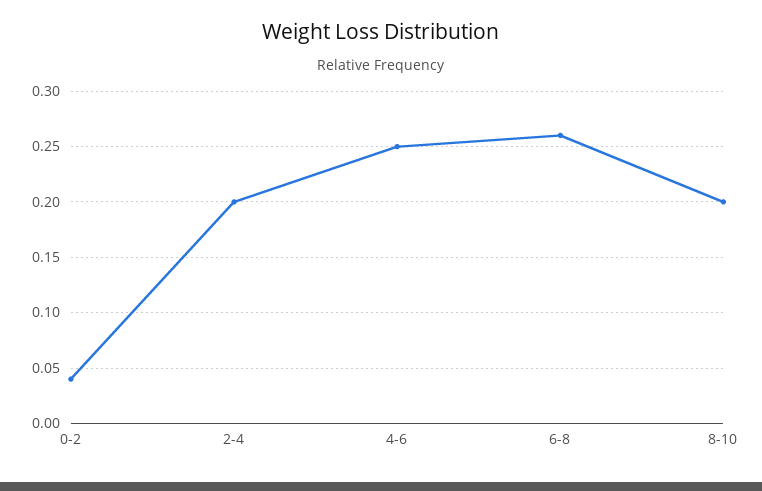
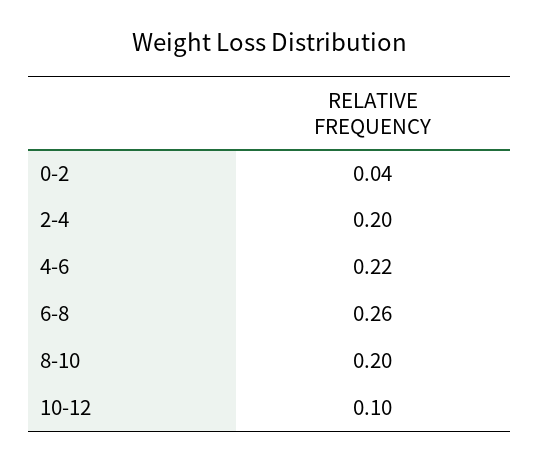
4-6: 0.25 -> 0.22
10-12: none -> 0.1

